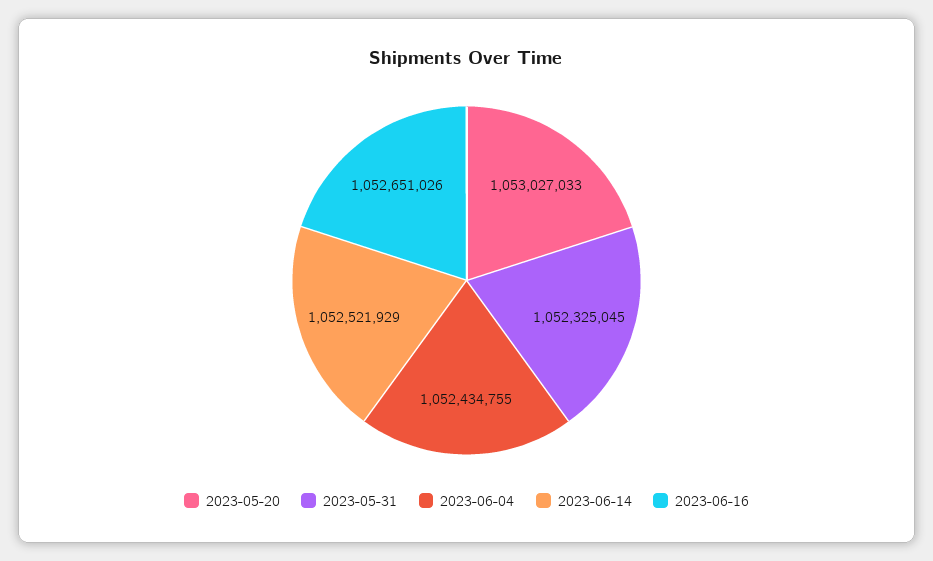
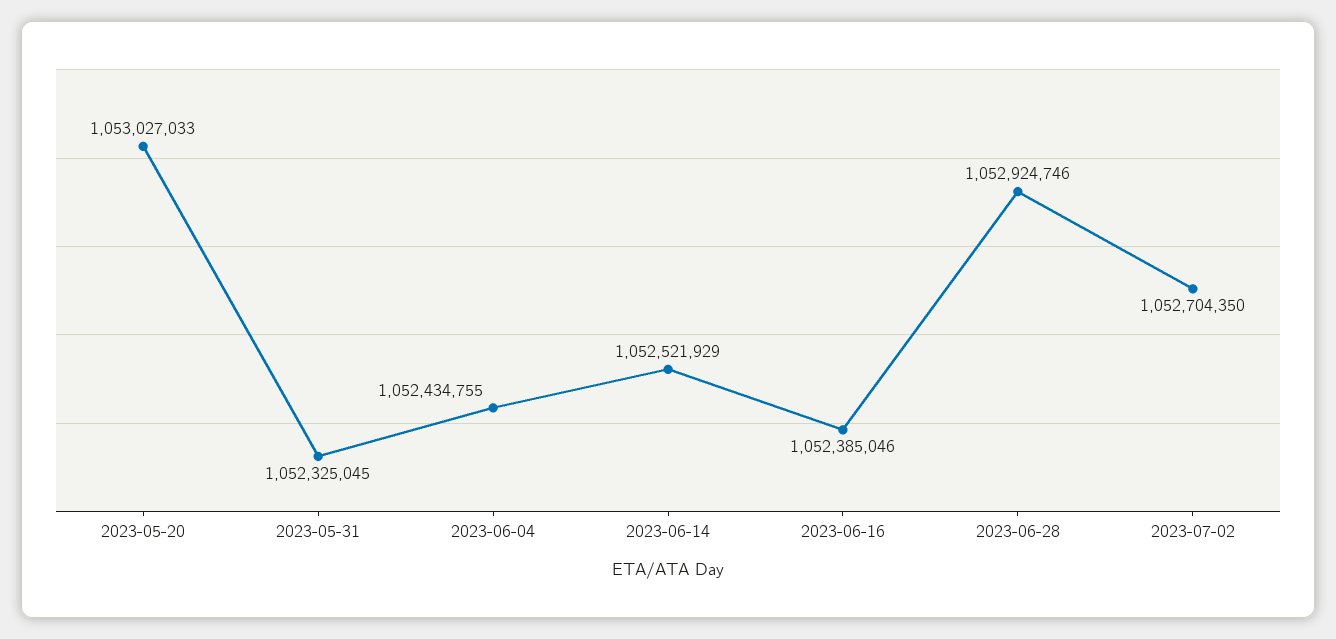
2023-06-16: 1052651026 -> 1052385046
2023-06-28: none -> 1052924746
2023-07-02: none -> 1052704350

